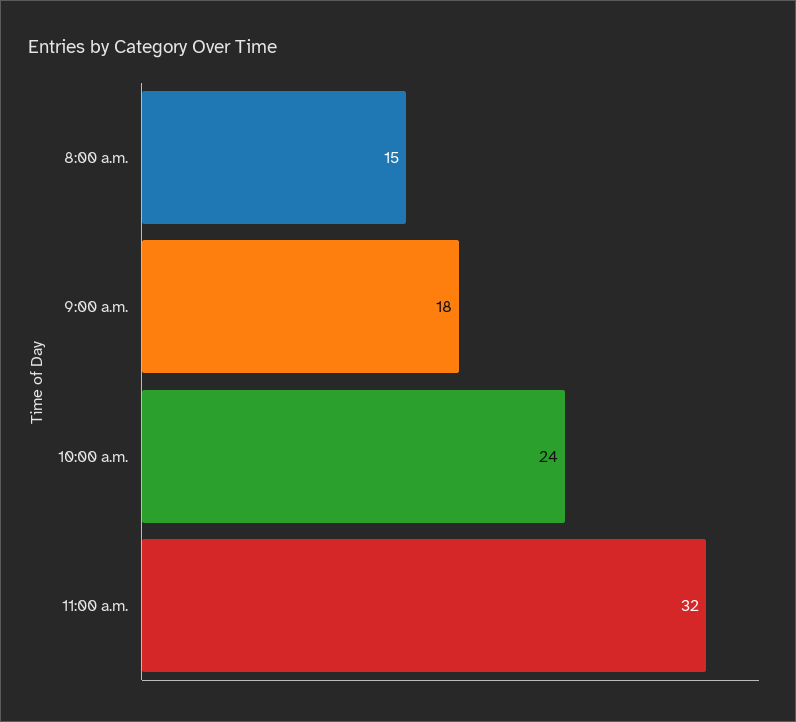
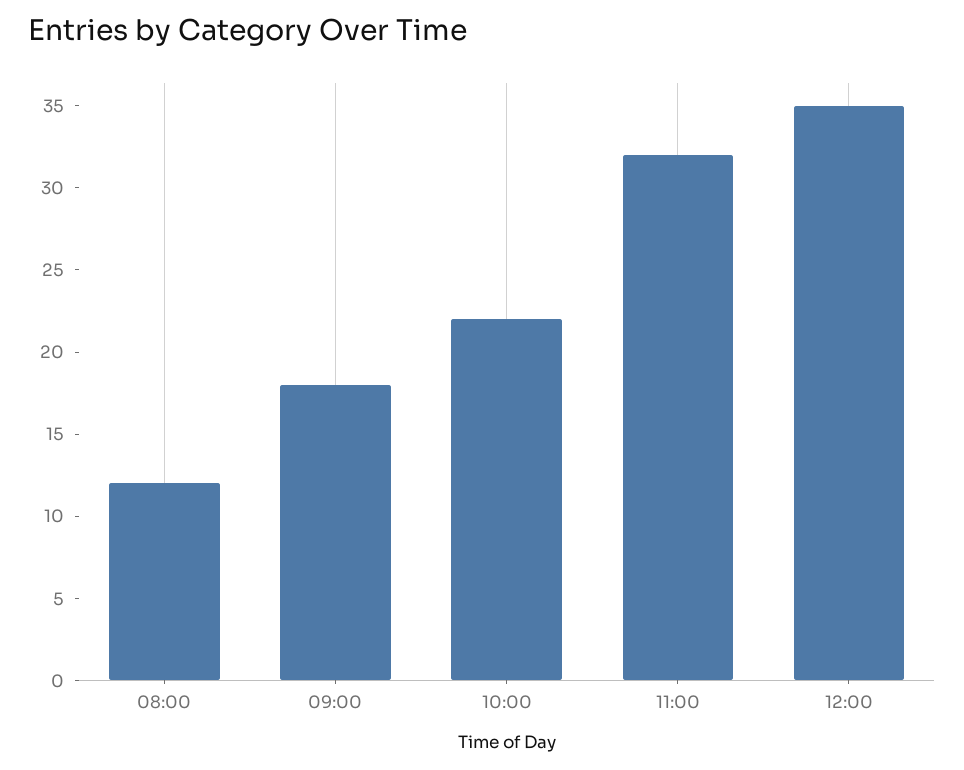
8:00 a.m.: 15 -> 12
10:00 a.m.: 24 -> 22
12:00: none -> 35

